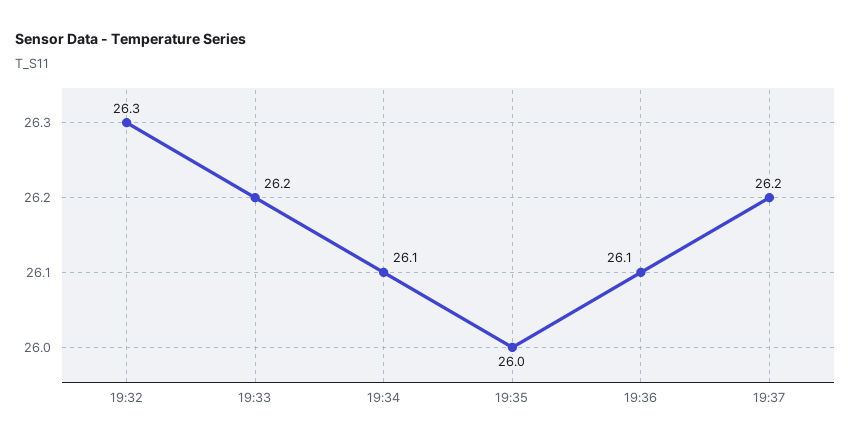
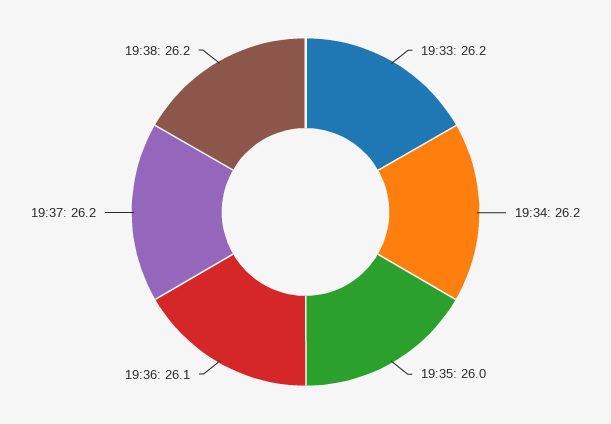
19:32: 26.3 -> none
19:34: 26.1 -> 26.2
19:38: none -> 26.2

